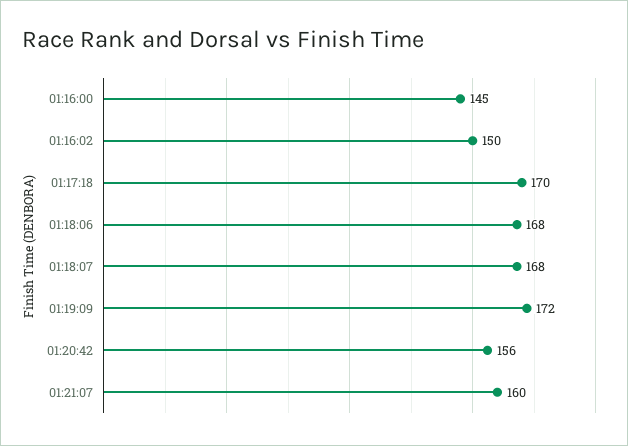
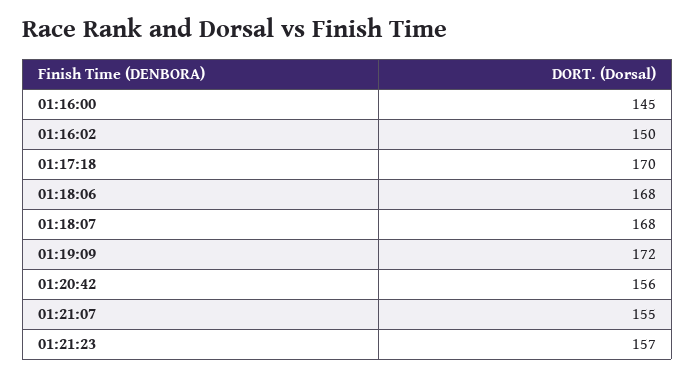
01:21:07: 160 -> 155
01:21:23: none -> 157

